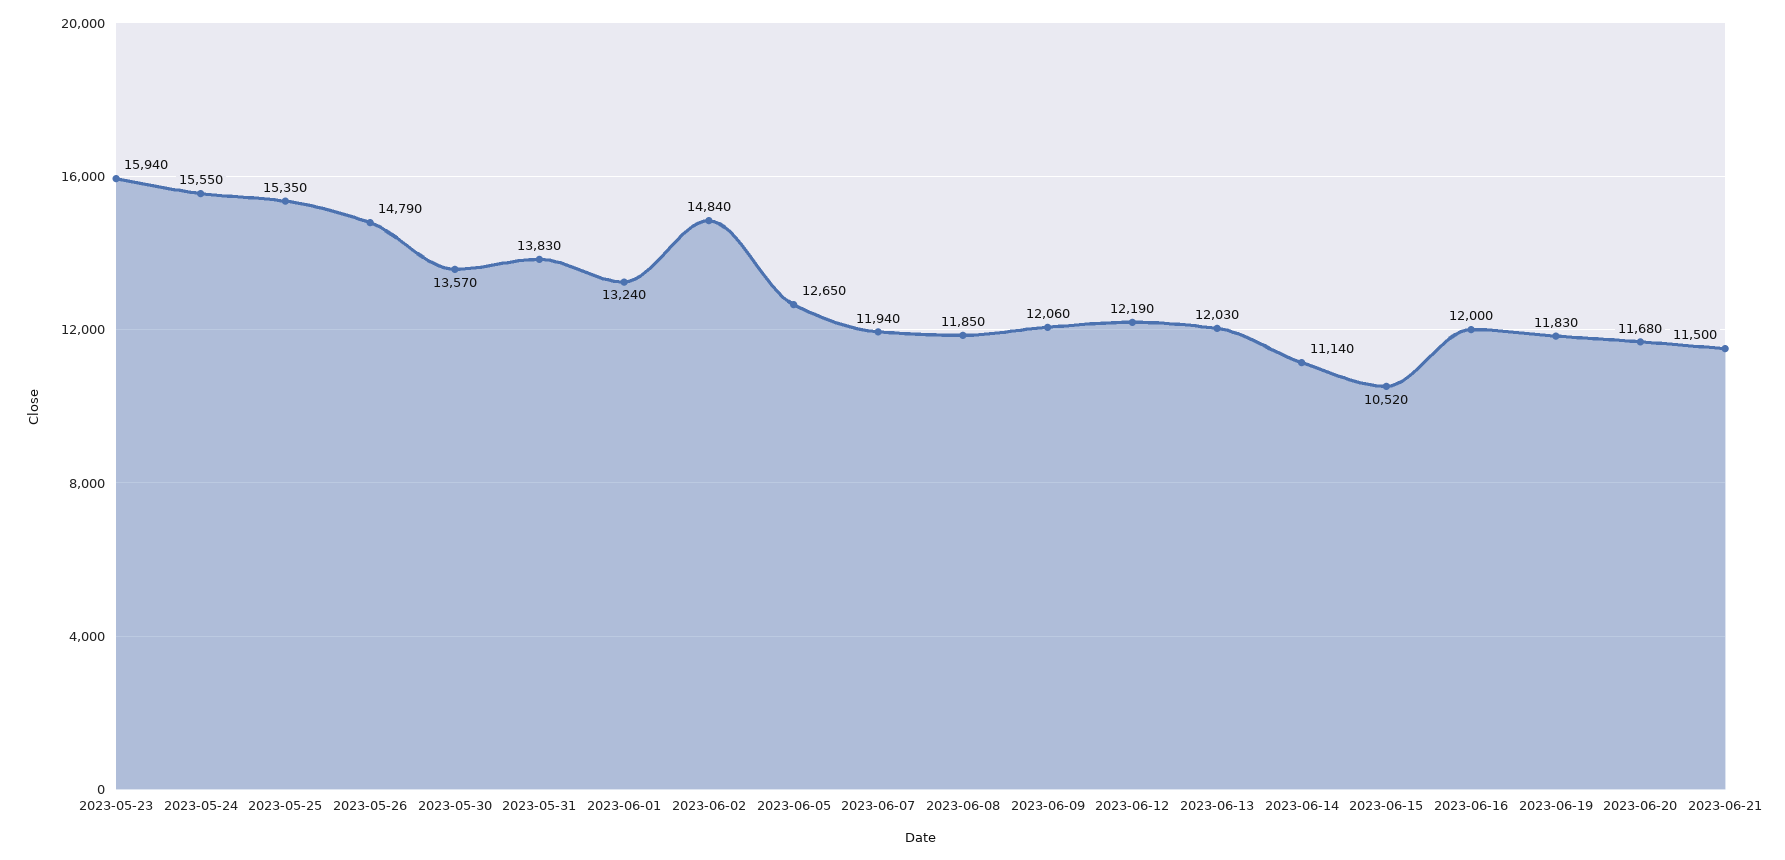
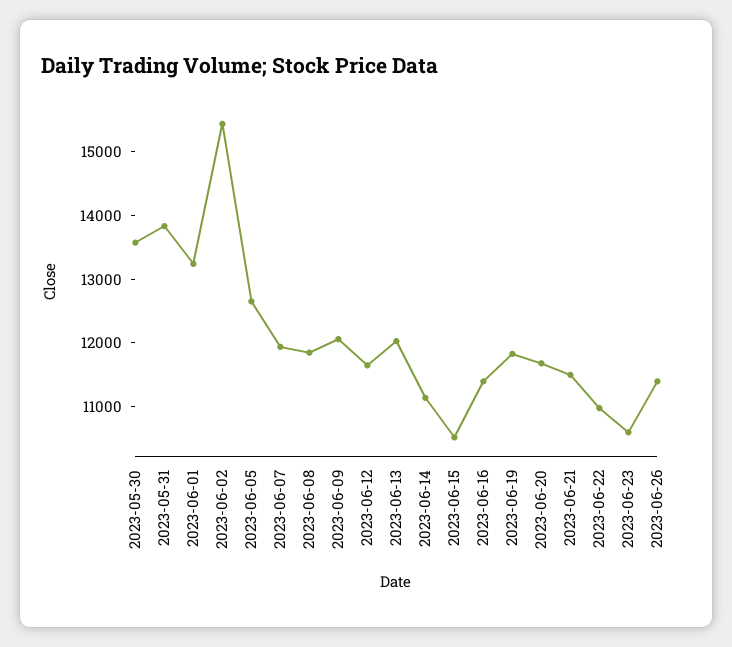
2023-05-23: 15940 -> none
2023-05-24: 15550 -> none
2023-05-25: 15350 -> none
2023-05-26: 14790 -> none
2023-06-02: 14840 -> 15400
2023-06-12: 12190 -> 11600
2023-06-16: 12000 -> 11400
2023-06-22: none -> 11000
2023-06-23: none -> 10600
2023-06-26: none -> 11400

